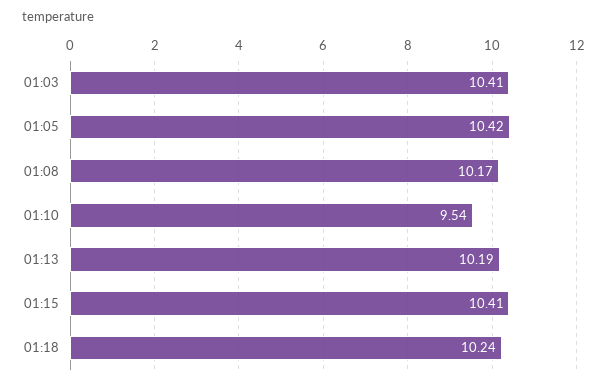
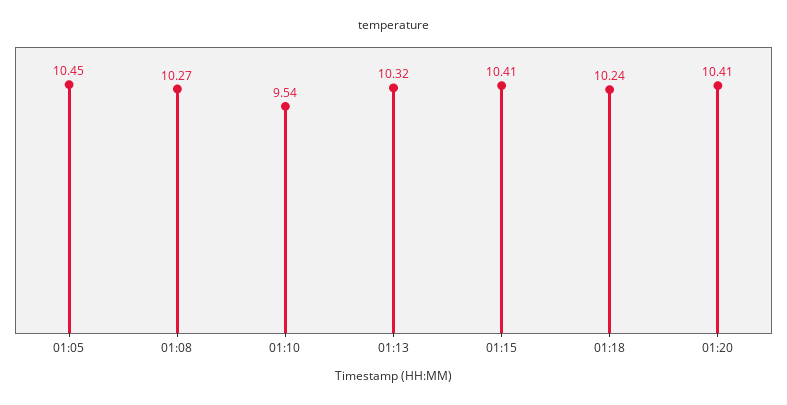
01:03: 10.41 -> none
01:05: 10.42 -> 10.45
01:08: 10.17 -> 10.27
01:13: 10.19 -> 10.32
01:20: none -> 10.41

